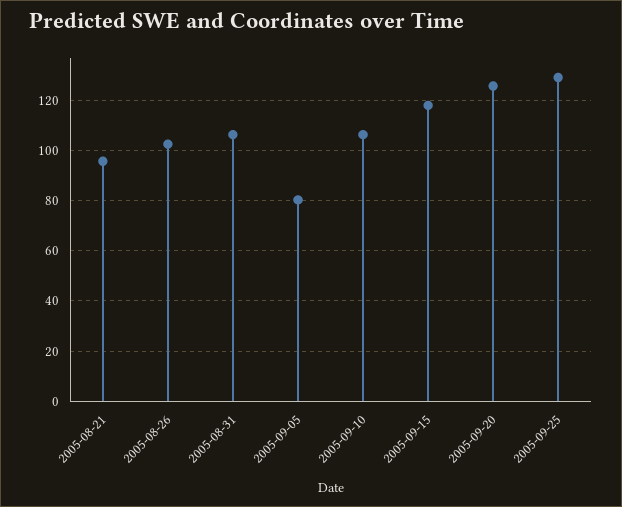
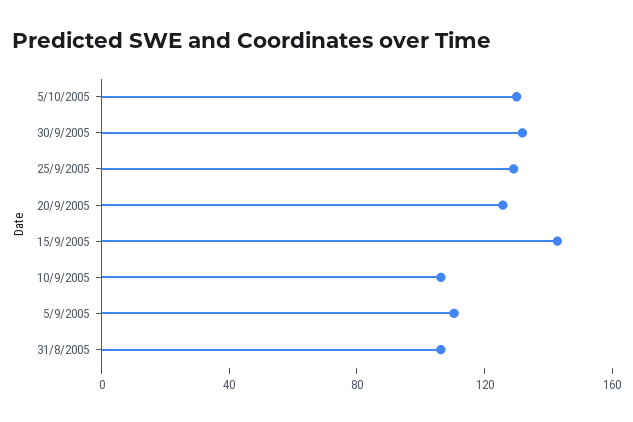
2005-08-21: 95 -> none
2005-08-26: 102.5 -> none
2005-09-05: 80 -> 110
2005-09-15: 117.5 -> 140
5/10/2005: none -> 130
30/9/2005: none -> 130

